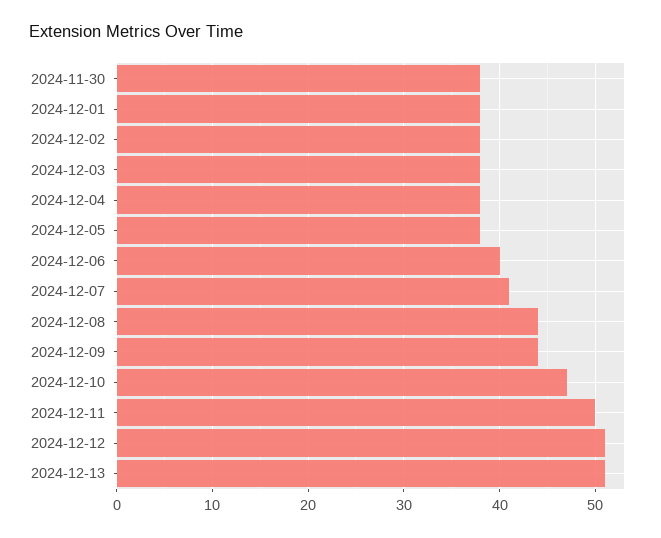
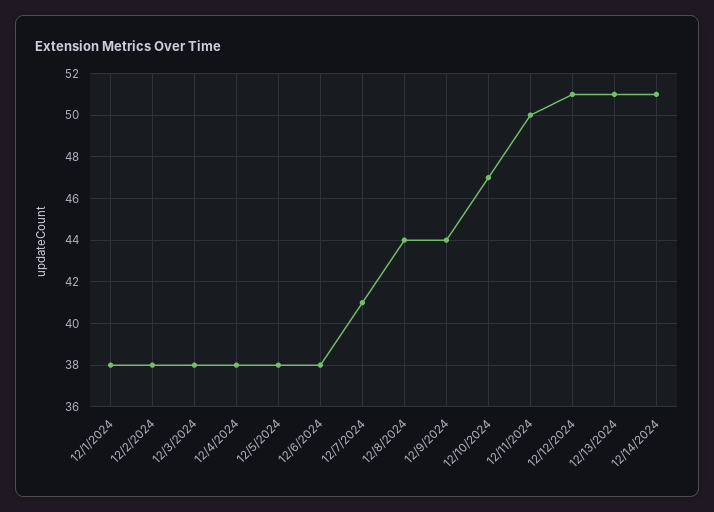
2024-11-30: 38 -> none
2024-12-06: 40 -> 38
12/14/2024: none -> 51

